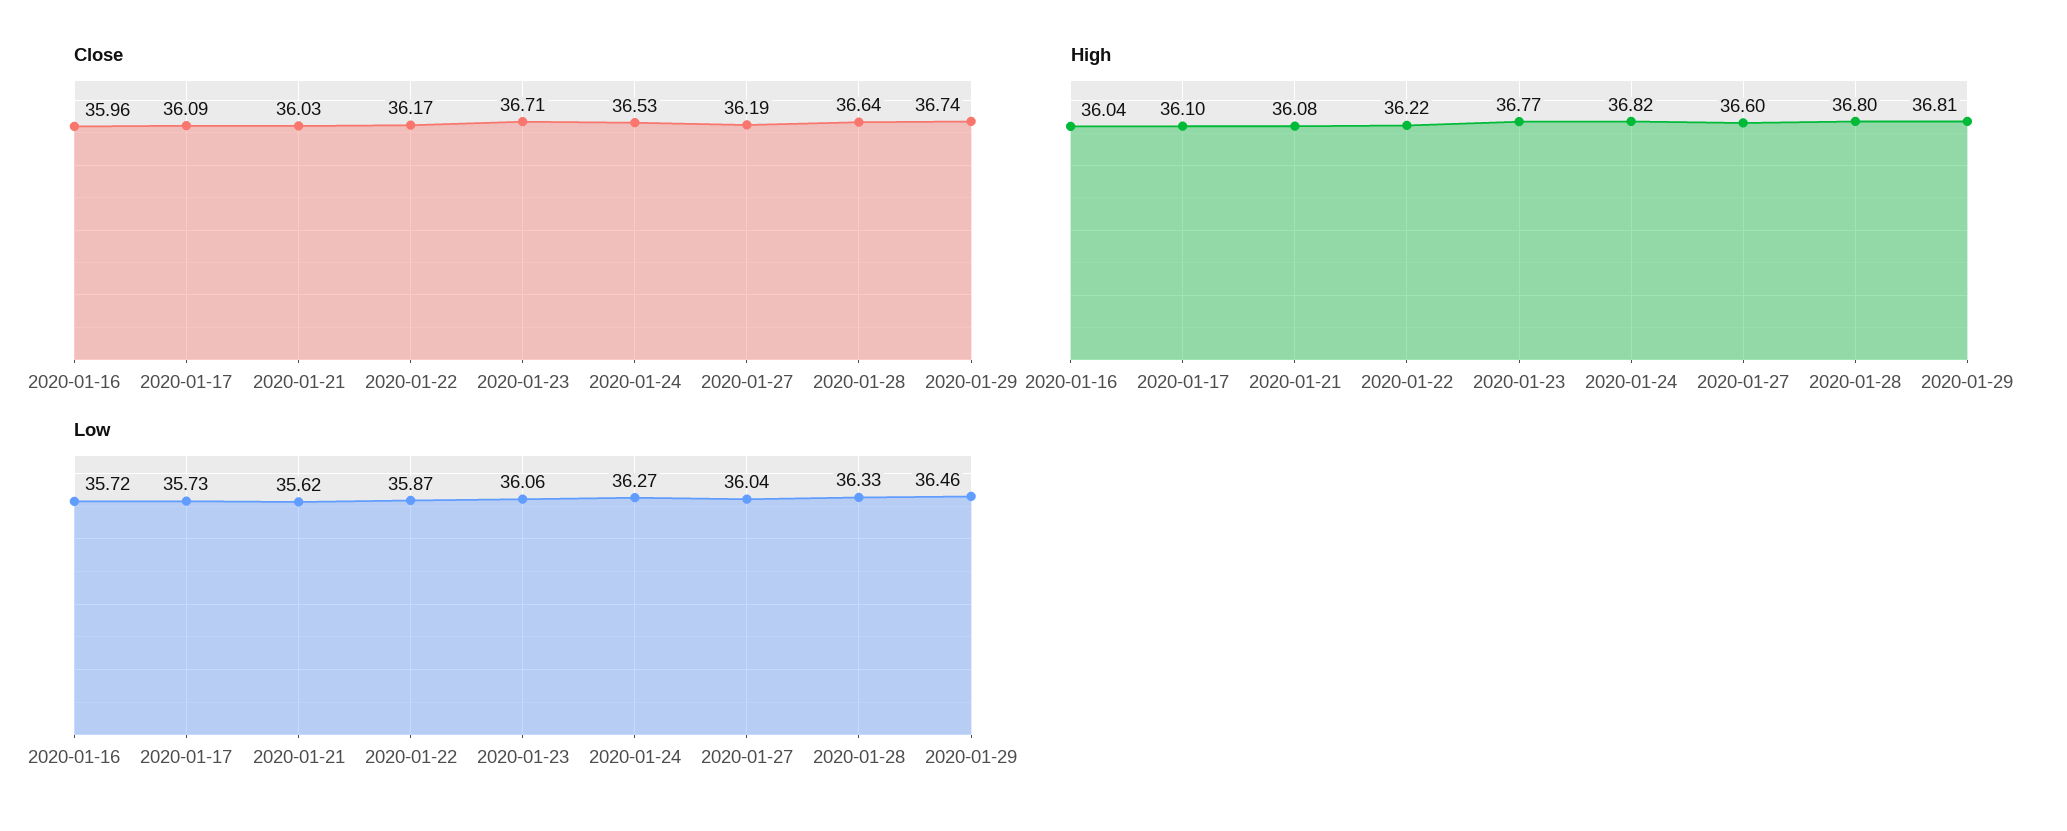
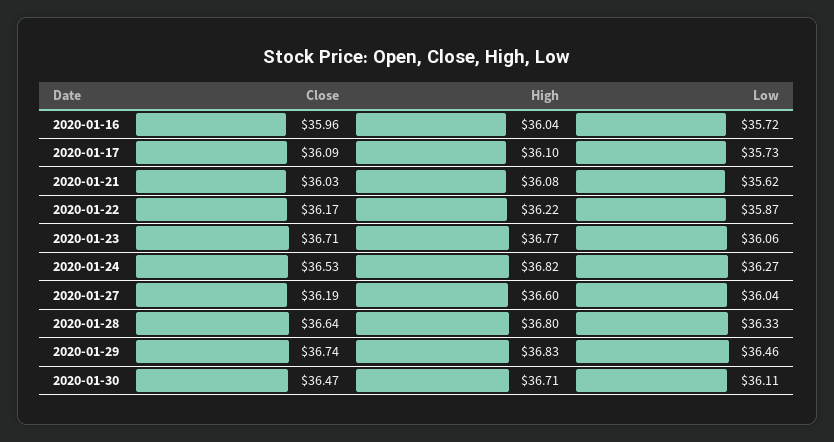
High, 2020-01-29: 36.81 -> 36.83
Close, 2020-01-30: none -> 36.47
High, 2020-01-30: none -> 36.71
Low, 2020-01-30: none -> 36.11

